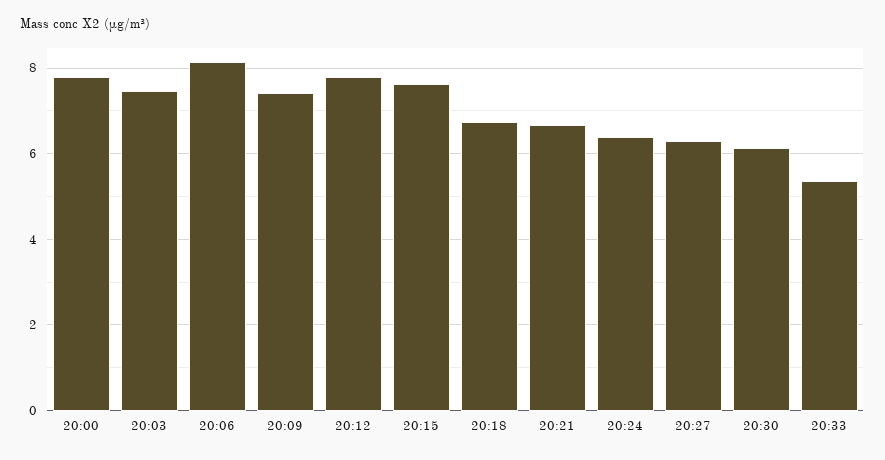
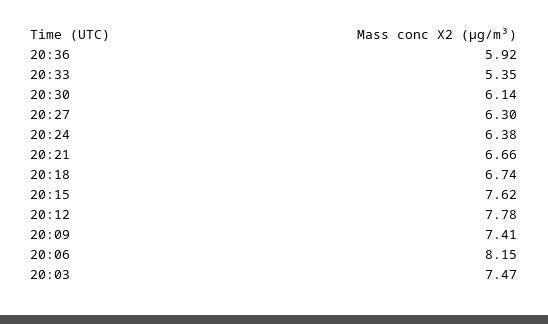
20:00: 7.8 -> none
20:36: none -> 5.92

